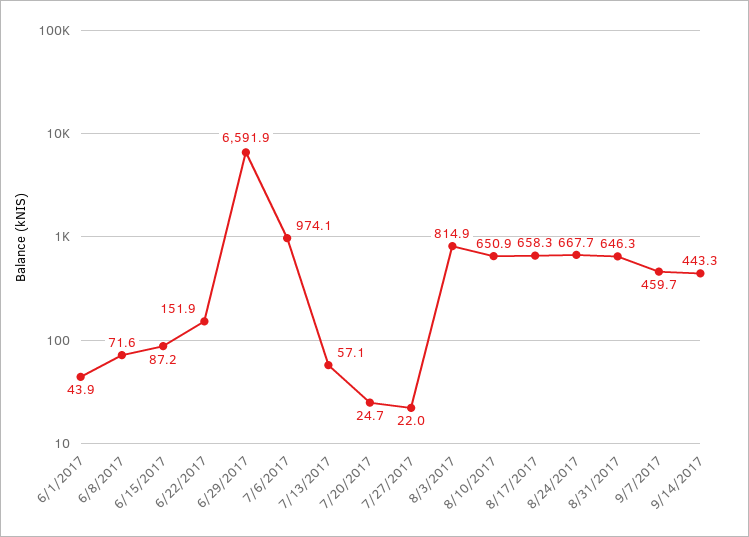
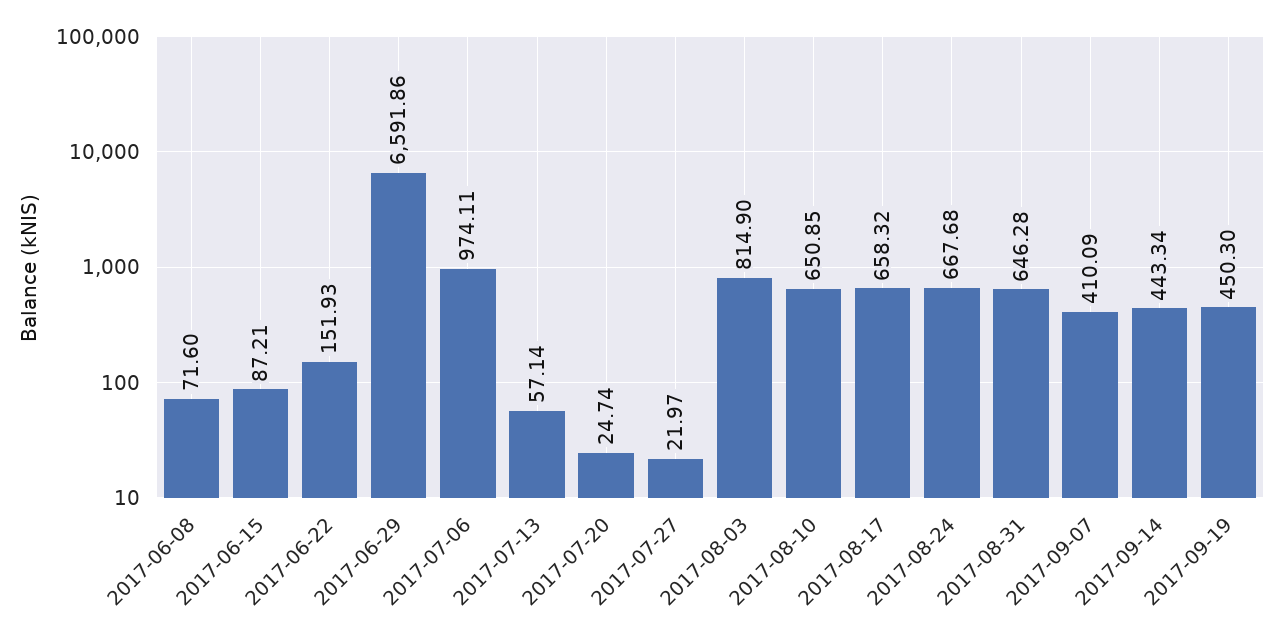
6/1/2017: 43.9 -> none
9/7/2017: 459.7 -> 410.09
2017-09-19: none -> 450.3

